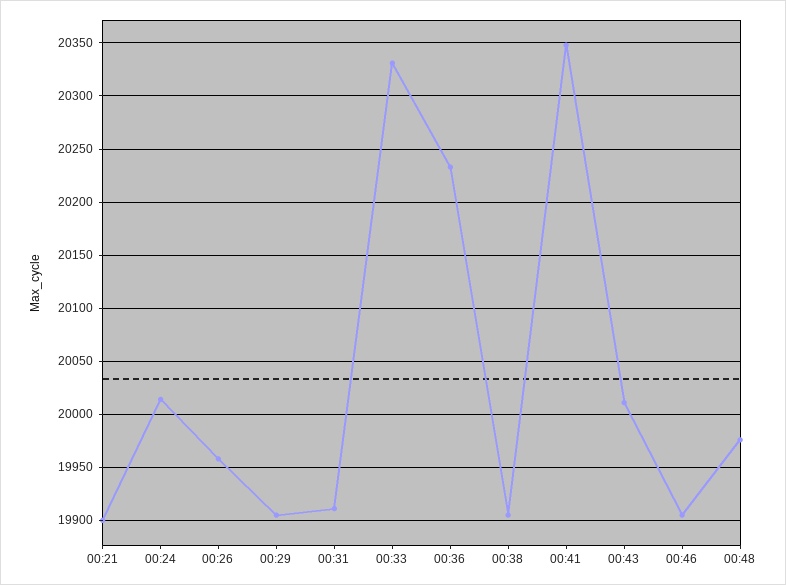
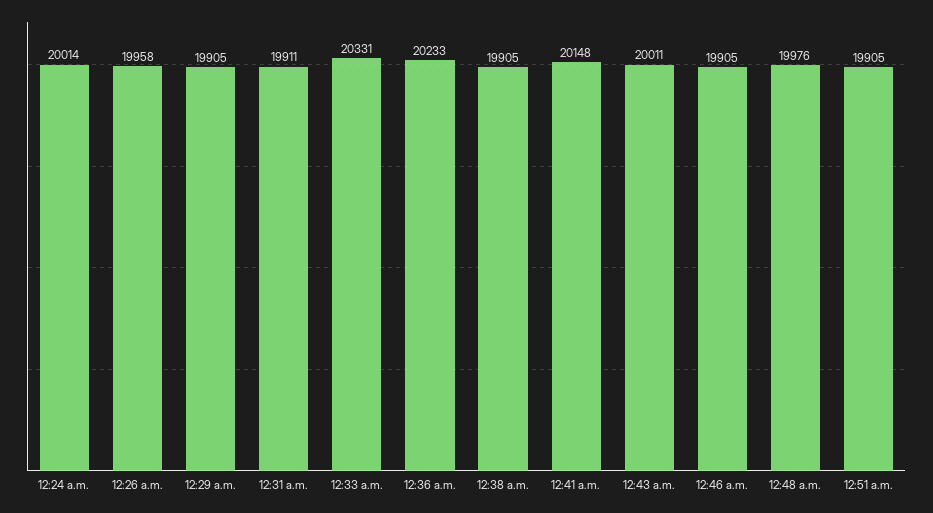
00:21: 19900 -> none
00:41: 20350 -> 20148
12:51 a.m.: none -> 19905

